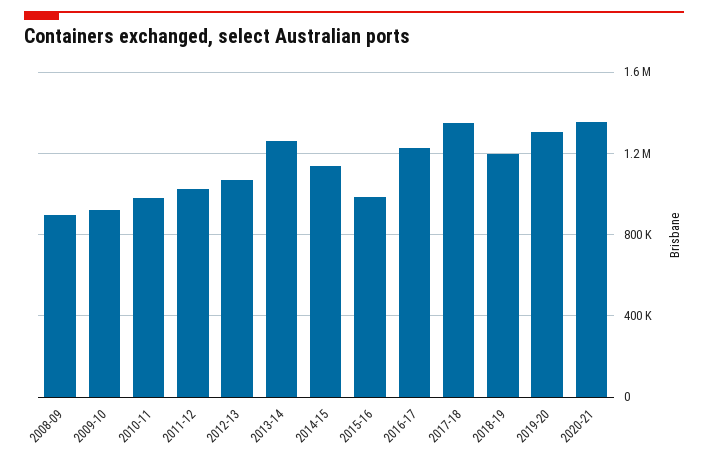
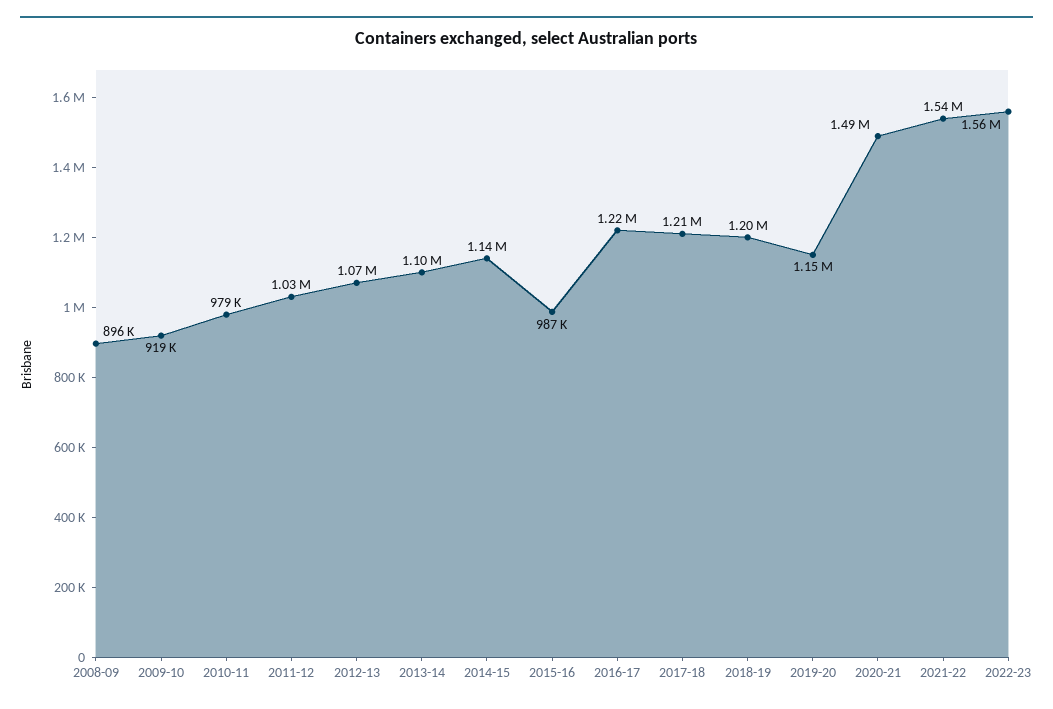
2013-14: 1250000 -> 1100000
2017-18: 1350000 -> 1210000
2019-20: 1300000 -> 1150000
2020-21: 1350000 -> 1490000
2021-22: none -> 1540000
2022-23: none -> 1560000

